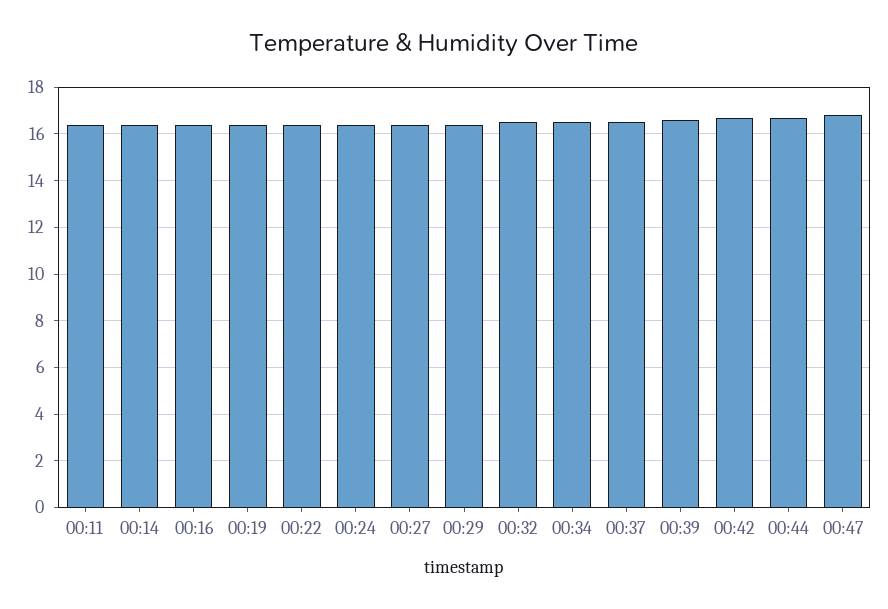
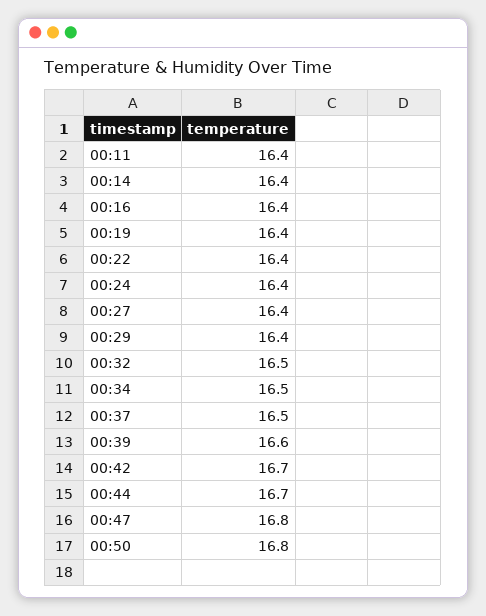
00:50: none -> 16.8

